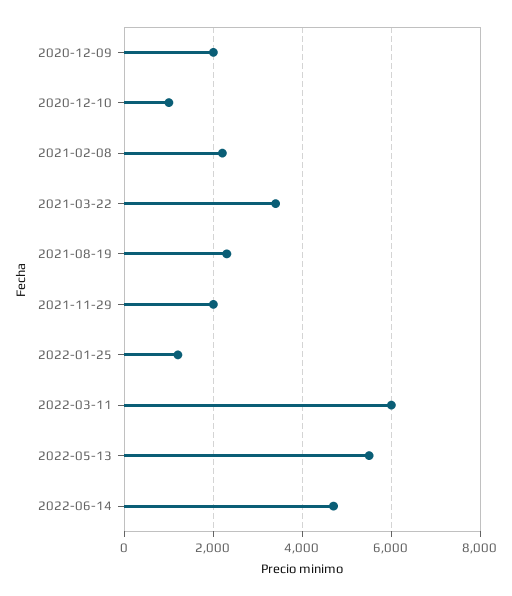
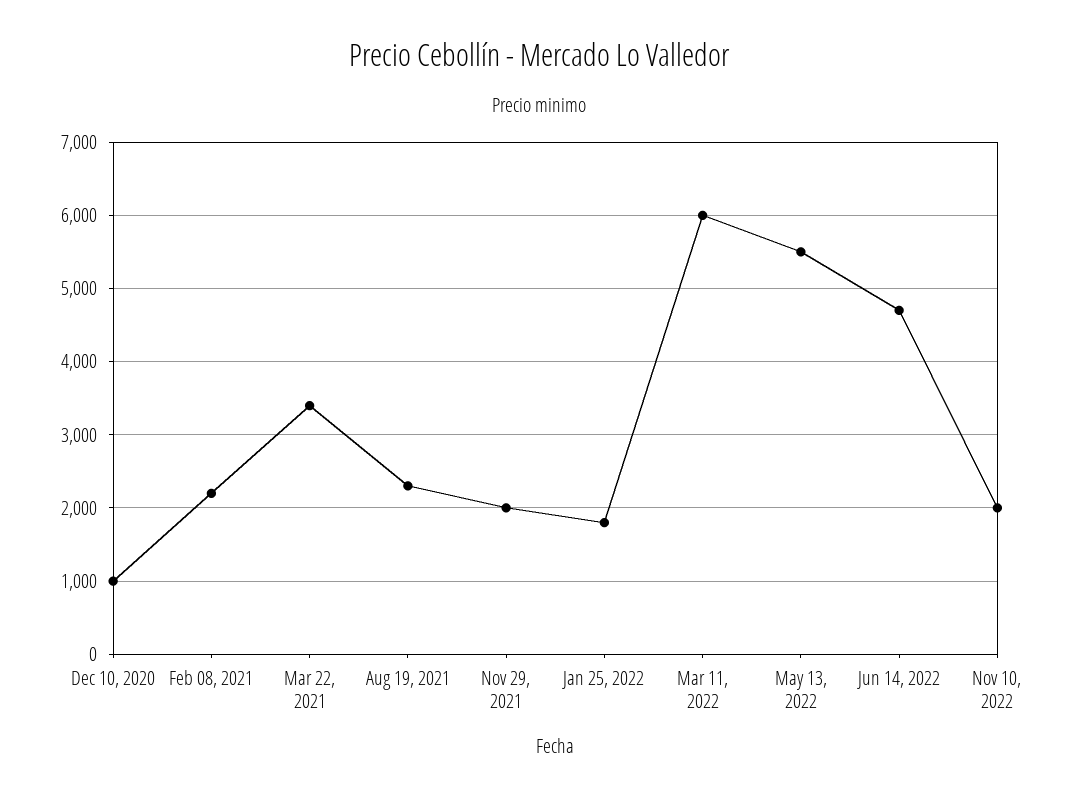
2020-12-09: 2000 -> none
2022-01-25: 1200 -> 1800
Nov 10, 2022: none -> 2000

